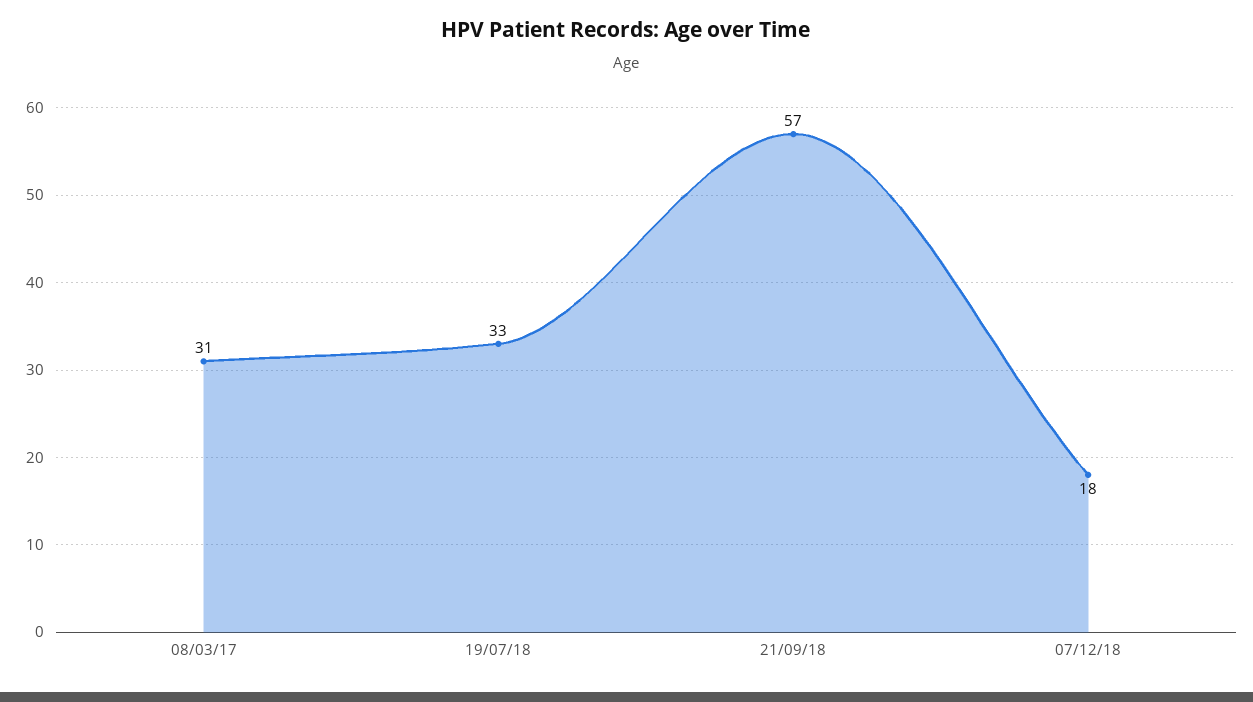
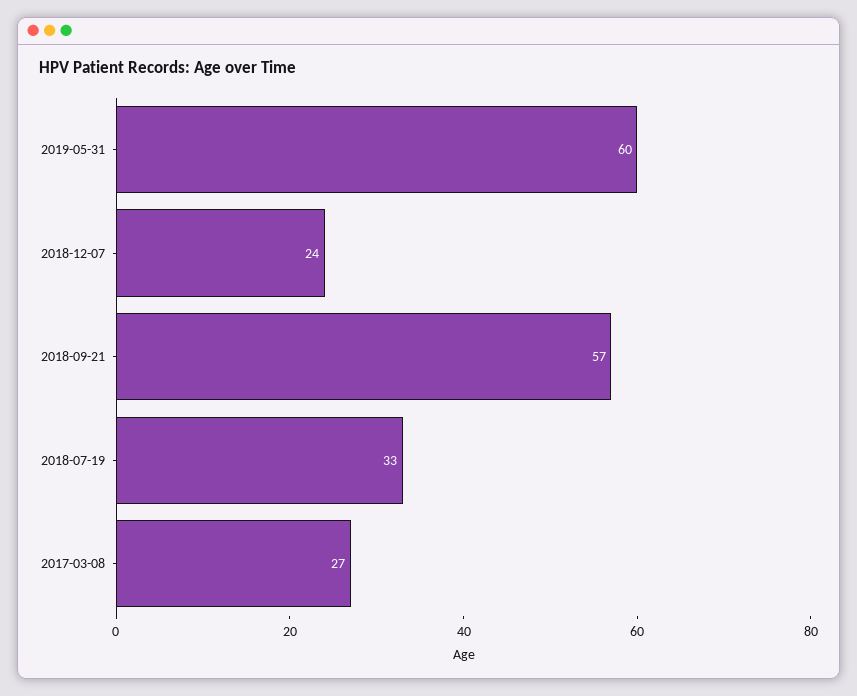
08/03/17: 31 -> 27
07/12/18: 18 -> 24
2019-05-31: none -> 60

